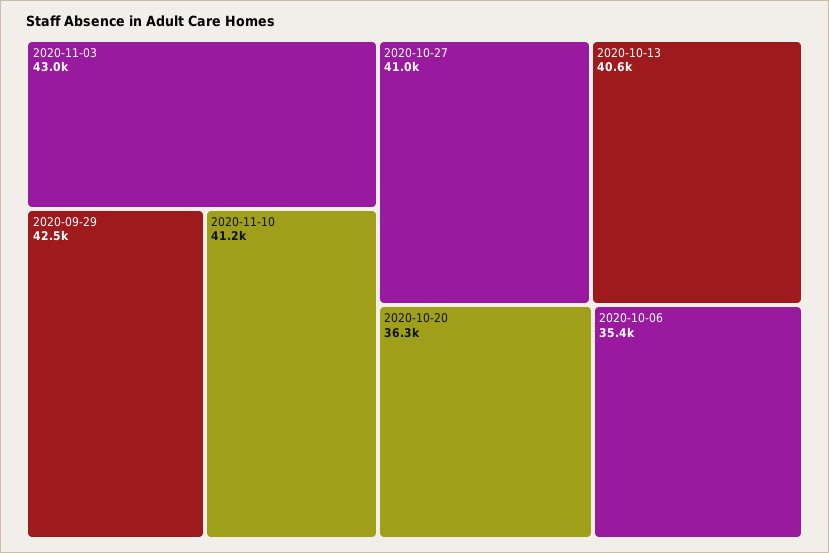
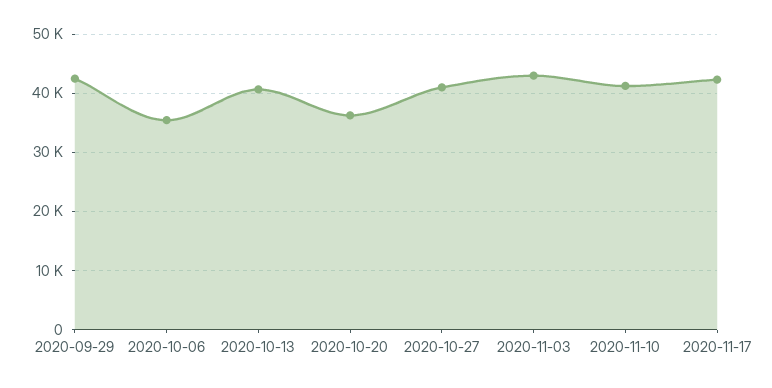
2020-11-17: none -> 42000

